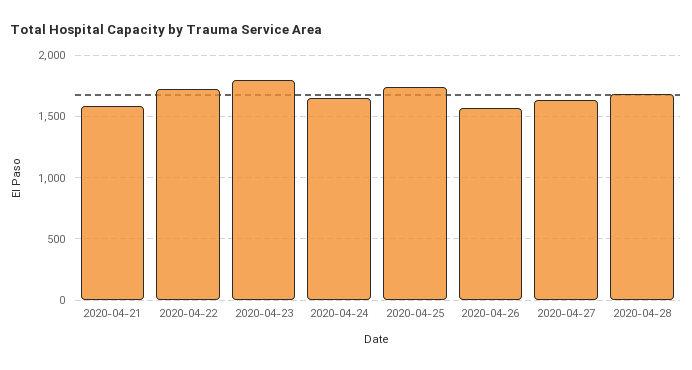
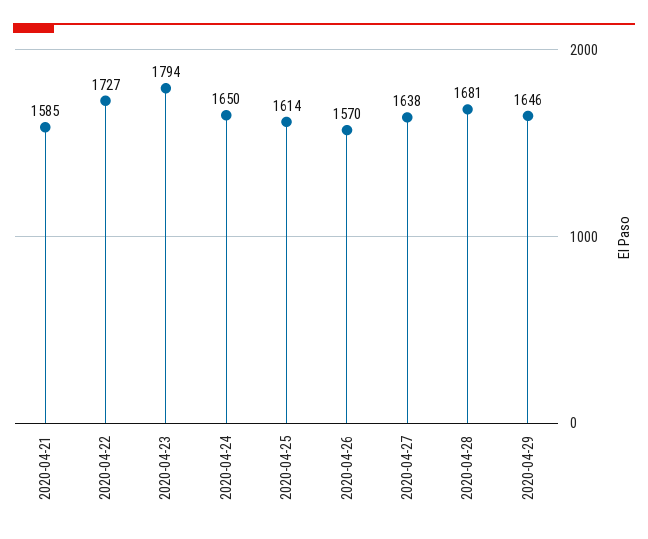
2020-04-25: 1750 -> 1614
2020-04-29: none -> 1646

